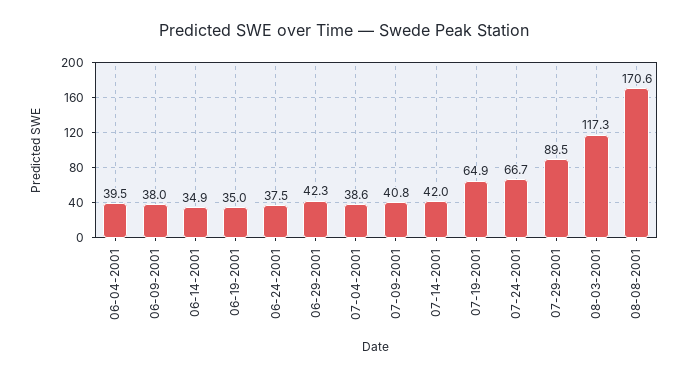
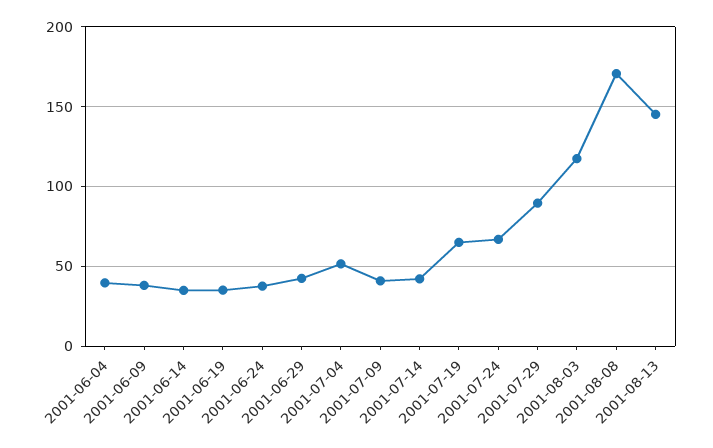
07-04-2001: 38.6 -> 50
2001-08-13: none -> 145

